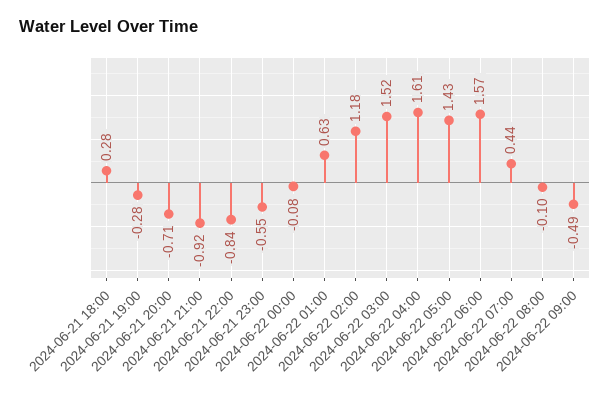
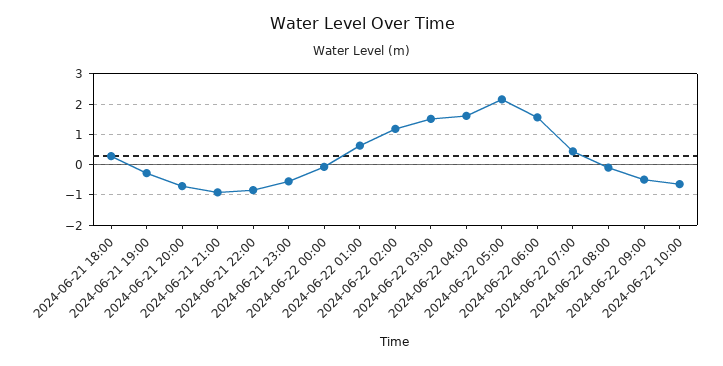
2024-06-22 05:00: 1.43 -> 2.2
2024-06-22 10:00: none -> -0.6

